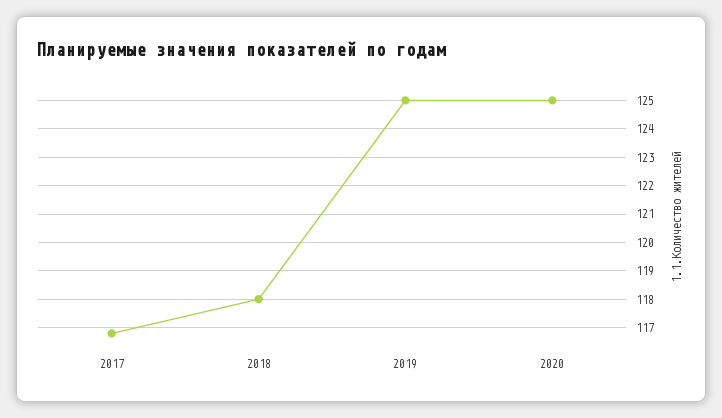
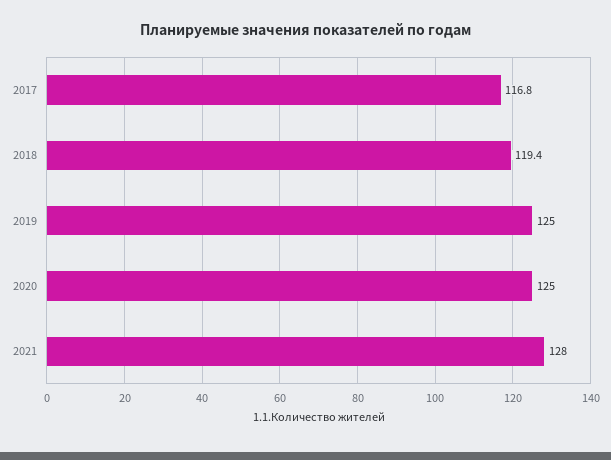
2018: 118 -> 119.4
2021: none -> 128

